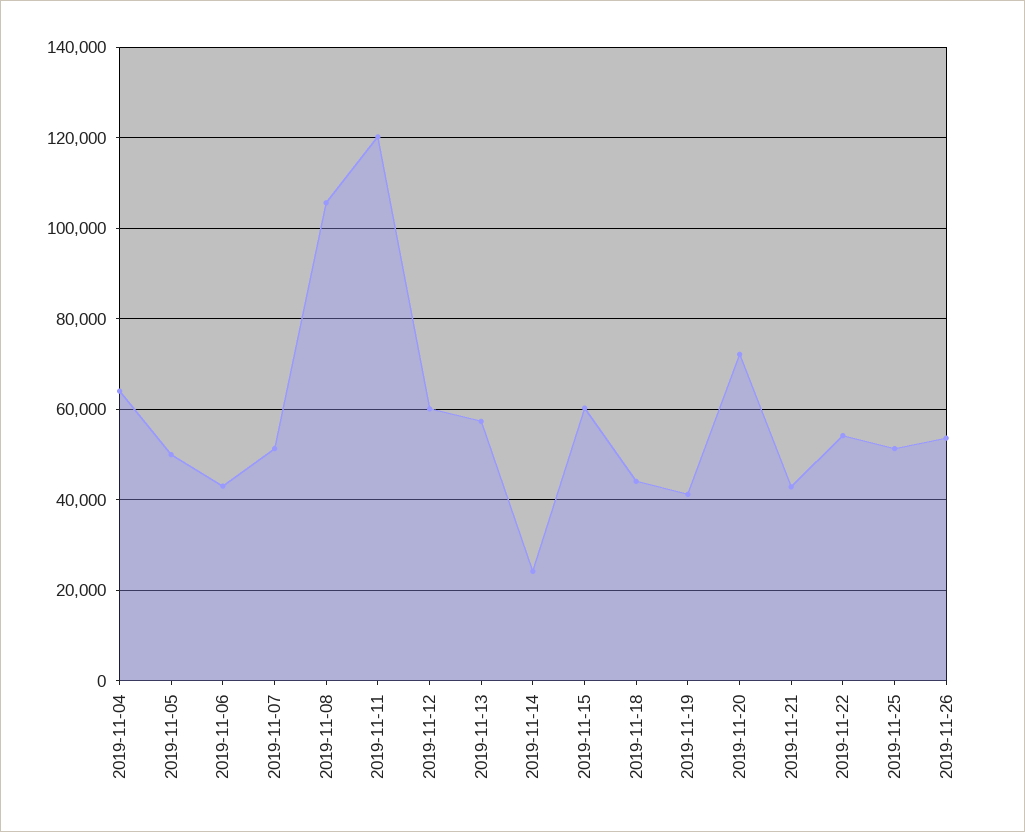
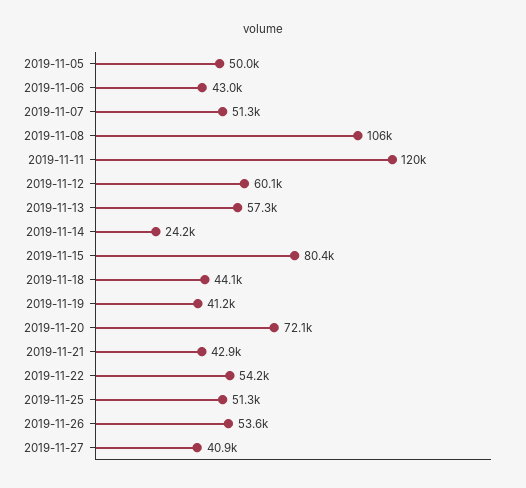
2019-11-04: 64000 -> none
2019-11-15: 60000 -> 80400
2019-11-27: none -> 40900

